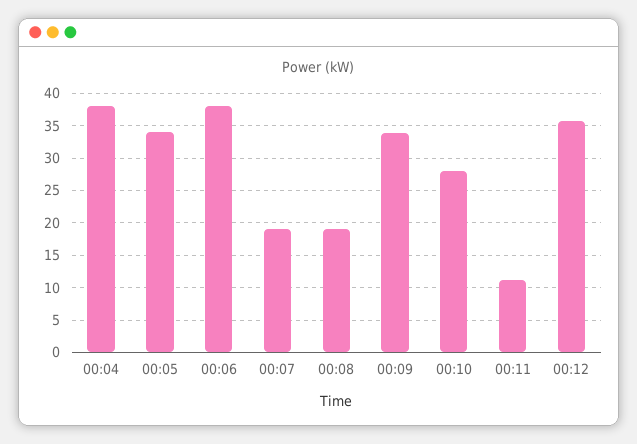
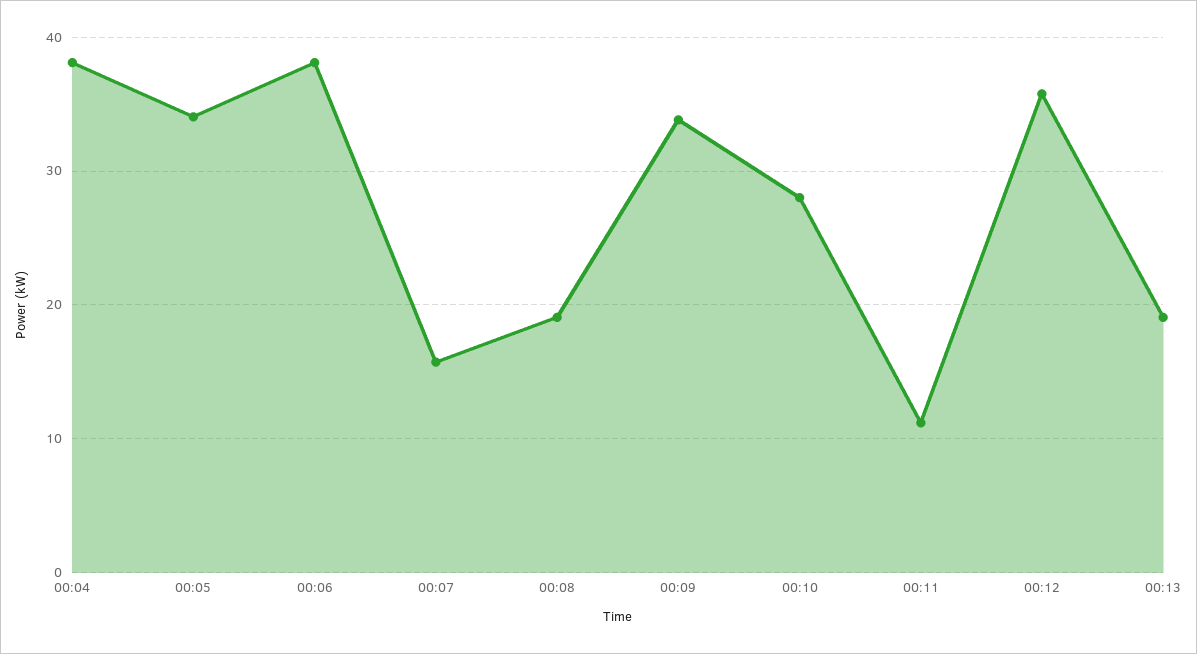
00:07: 19 -> 16
00:13: none -> 19

